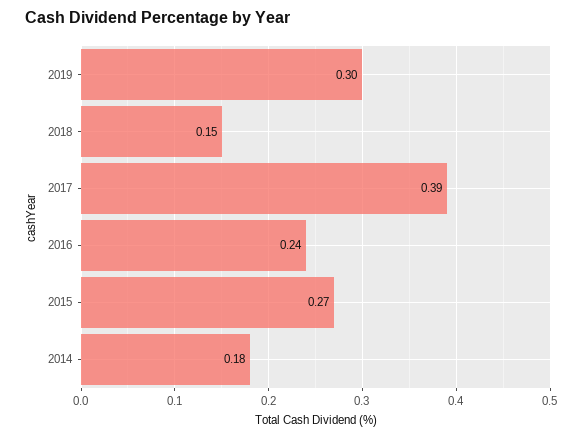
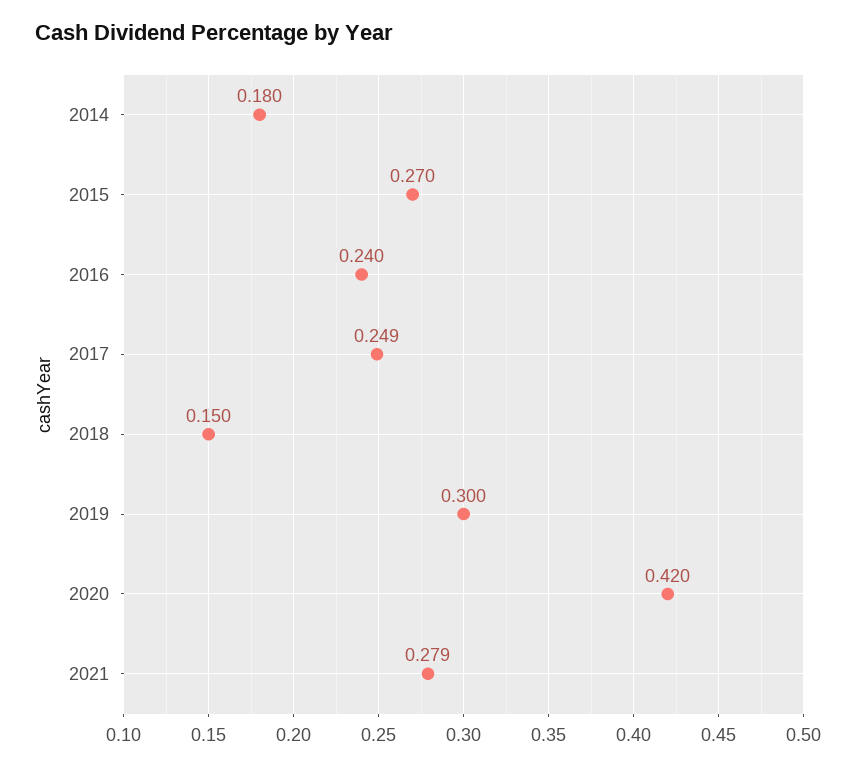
2017: 0.39 -> 0.249
2020: none -> 0.42
2021: none -> 0.279

